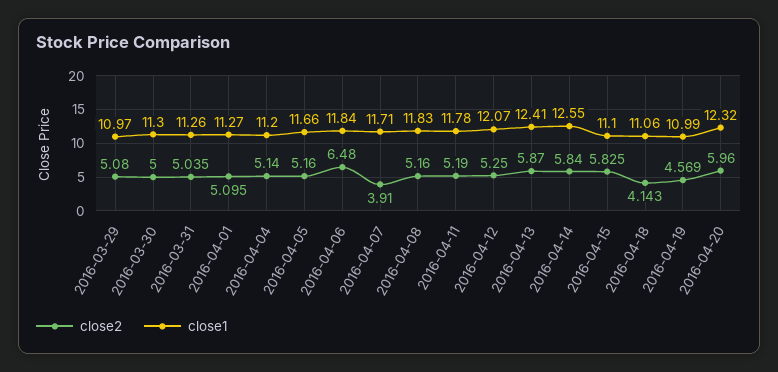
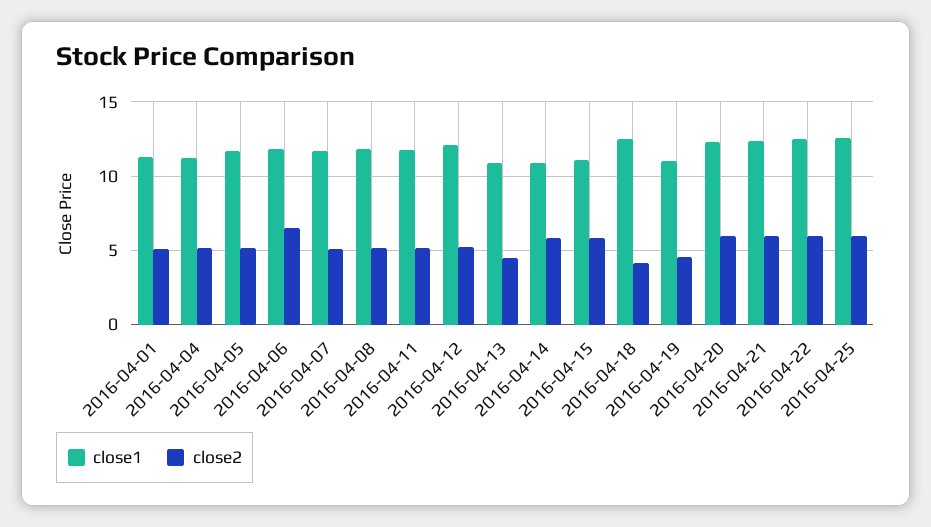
close2, 2016-03-29: 5.08 -> none
close1, 2016-03-29: 10.97 -> none
close2, 2016-03-30: 5 -> none
close1, 2016-03-30: 11.3 -> none
close2, 2016-03-31: 5.035 -> none
close1, 2016-03-31: 11.26 -> none
close2, 2016-04-07: 3.91 -> 5
close2, 2016-04-13: 5.87 -> 4.5
close1, 2016-04-13: 12.41 -> 11
close1, 2016-04-14: 12.55 -> 11
close1, 2016-04-18: 11.06 -> 12.5
close1, 2016-04-21: none -> 12.5
close2, 2016-04-21: none -> 6
close1, 2016-04-22: none -> 12.5
close2, 2016-04-22: none -> 6
close1, 2016-04-25: none -> 12.5
close2, 2016-04-25: none -> 6

